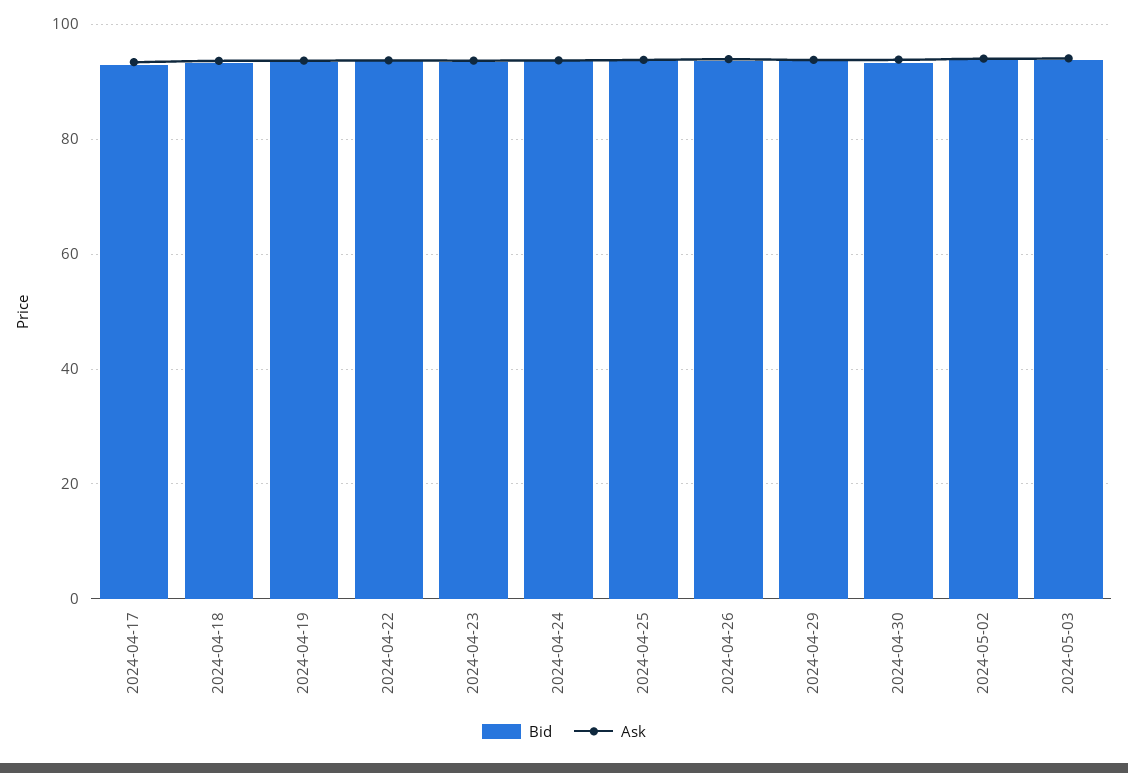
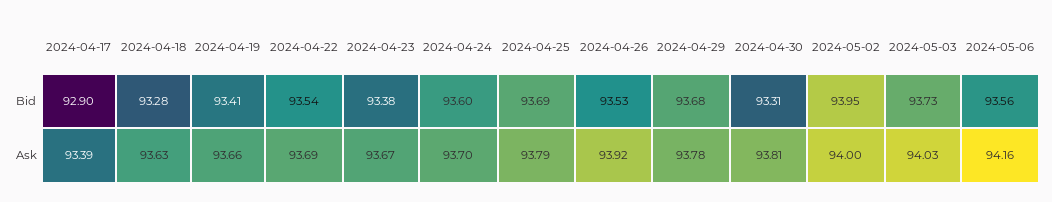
Bid, 2024-05-06: none -> 93.56
Ask, 2024-05-06: none -> 94.16

